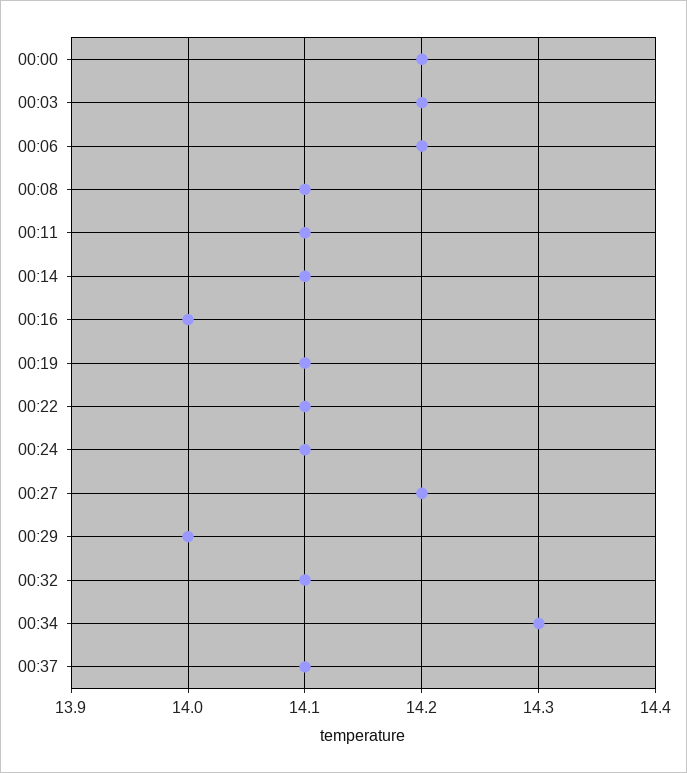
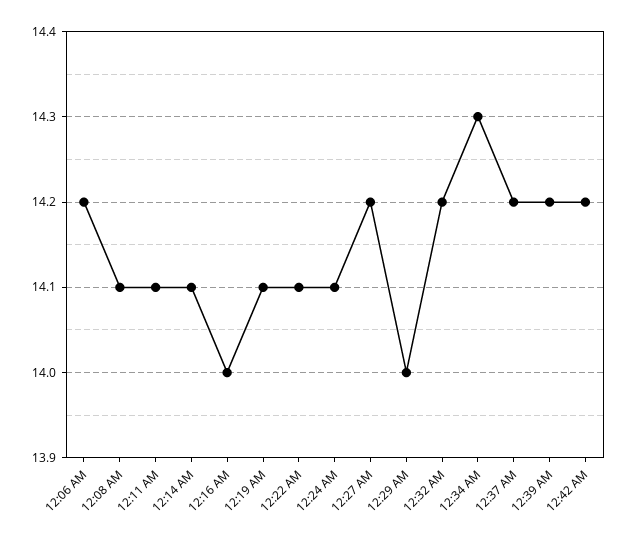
00:00: 14.2 -> none
00:03: 14.2 -> none
00:32: 14.1 -> 14.2
00:37: 14.1 -> 14.2
12:39 AM: none -> 14.2
12:42 AM: none -> 14.2

